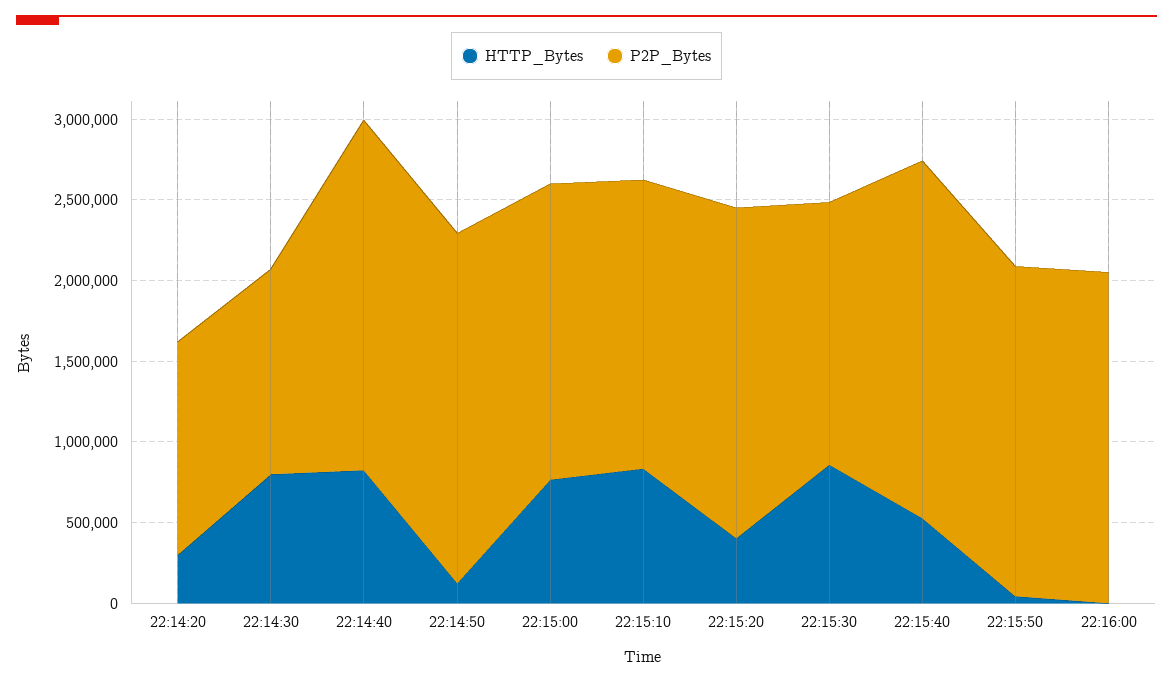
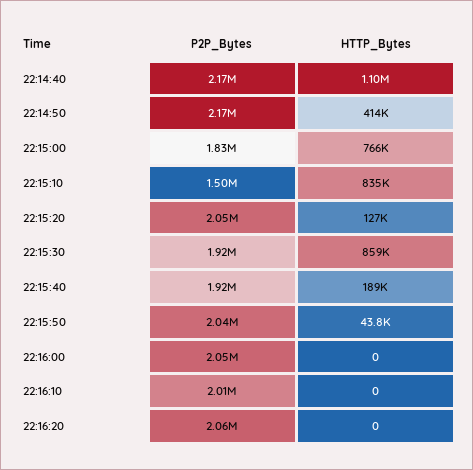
HTTP_Bytes, 22:14:20: 300000 -> none
P2P_Bytes, 22:14:20: 1300000 -> none
HTTP_Bytes, 22:14:30: 800000 -> none
P2P_Bytes, 22:14:30: 1300000 -> none
HTTP_Bytes, 22:14:40: 800000 -> 1100000
HTTP_Bytes, 22:14:50: 100000 -> 414000
P2P_Bytes, 22:15:10: 1800000 -> 1500000
HTTP_Bytes, 22:15:20: 400000 -> 127000
P2P_Bytes, 22:15:30: 1600000 -> 1920000
HTTP_Bytes, 22:15:40: 500000 -> 189000
P2P_Bytes, 22:15:40: 2200000 -> 1920000
P2P_Bytes, 22:16:10: none -> 2010000
HTTP_Bytes, 22:16:10: none -> 0
P2P_Bytes, 22:16:20: none -> 2060000
HTTP_Bytes, 22:16:20: none -> 0

